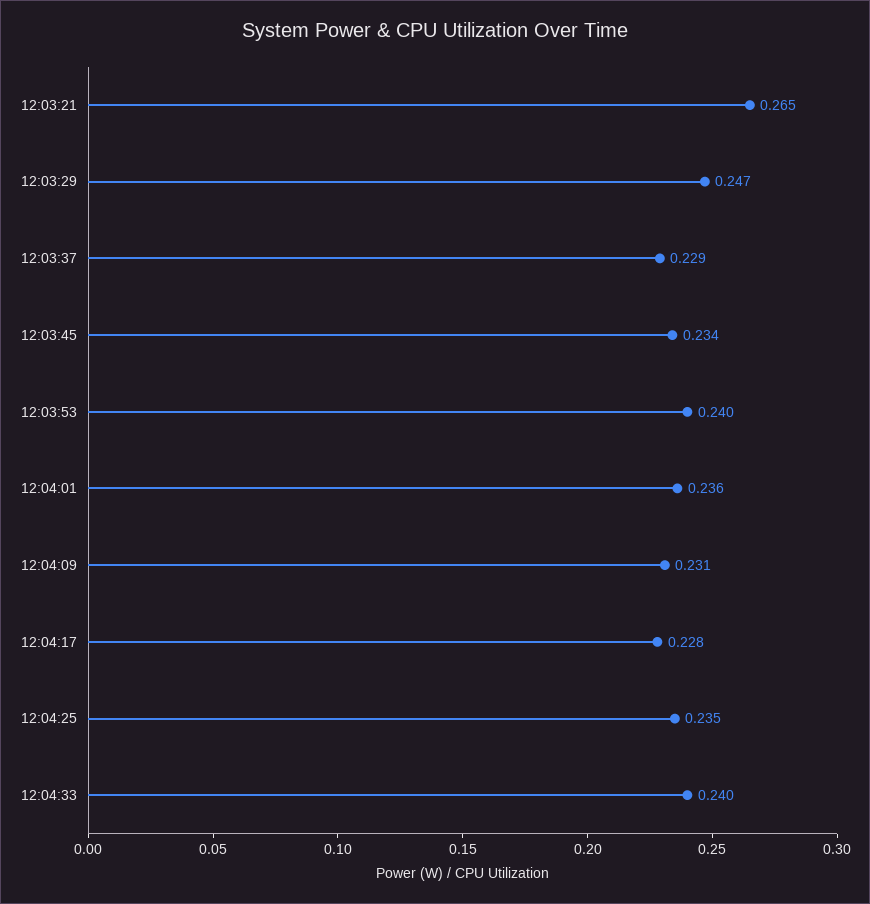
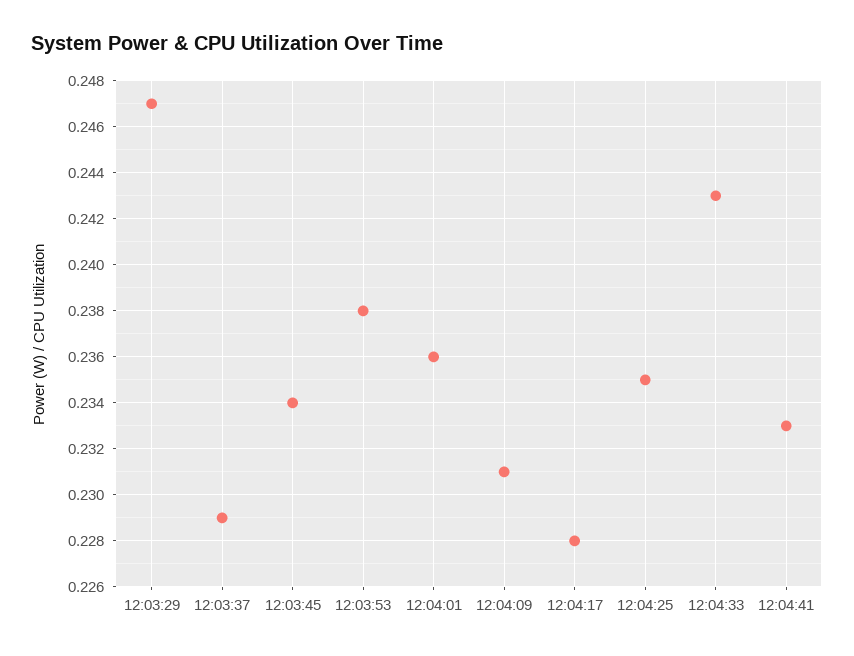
12:03:21: 0.265 -> none
12:03:53: 0.24 -> 0.238
12:04:33: 0.24 -> 0.243
12:04:41: none -> 0.233

